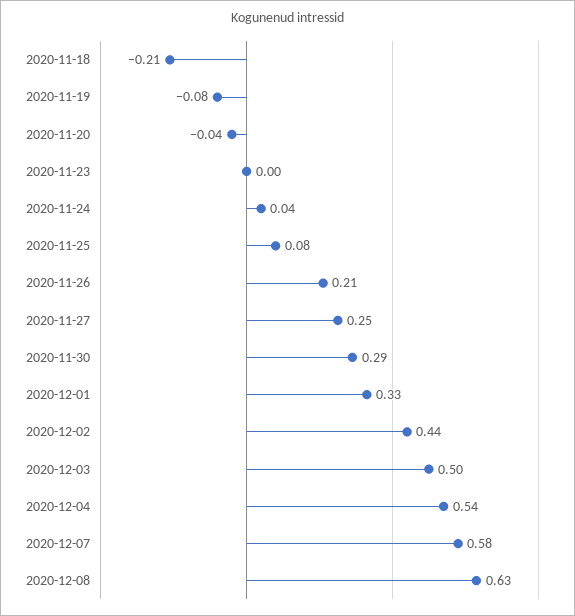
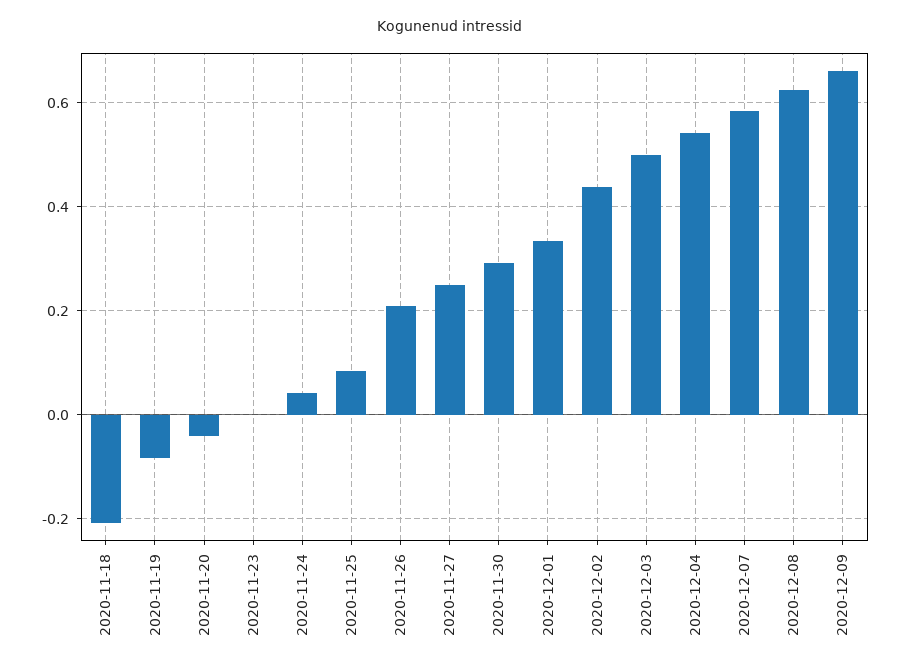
2020-12-09: none -> 0.66

